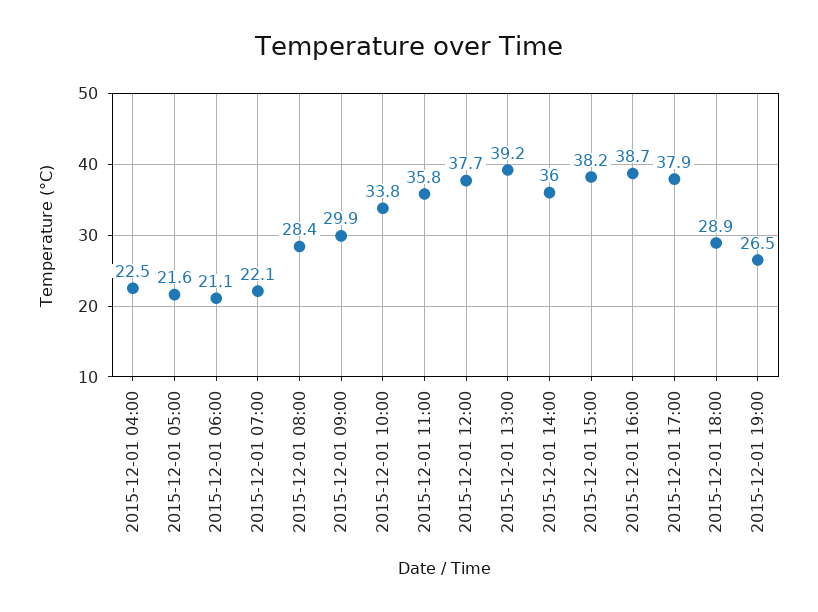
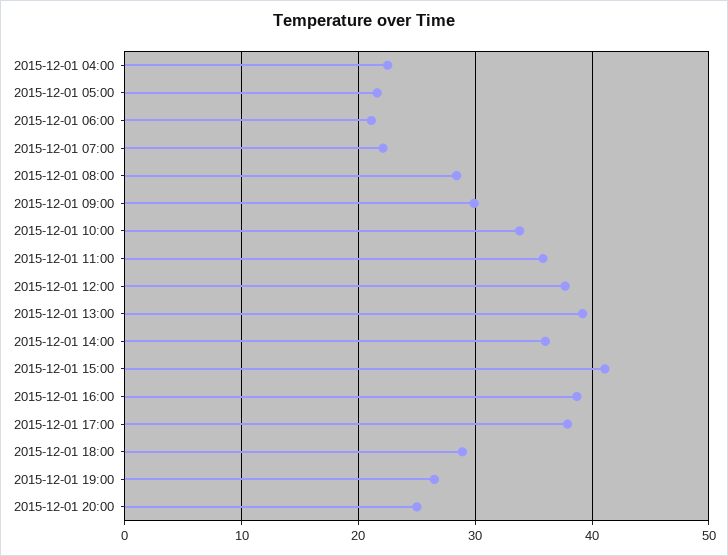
2015-12-01 15:00: 38.2 -> 41
2015-12-01 20:00: none -> 25

